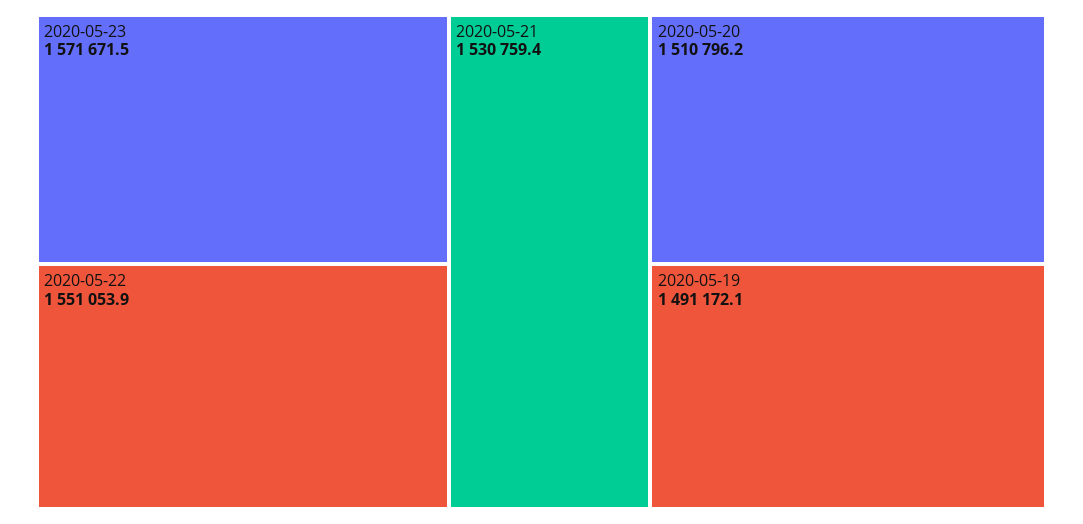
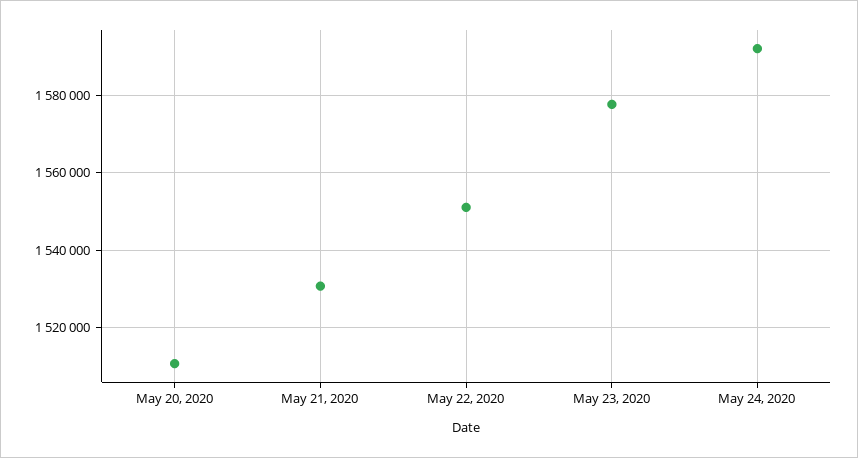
2020-05-23: 1571671.5 -> 1578000
2020-05-19: 1491172.1 -> none
May 24, 2020: none -> 1592000

